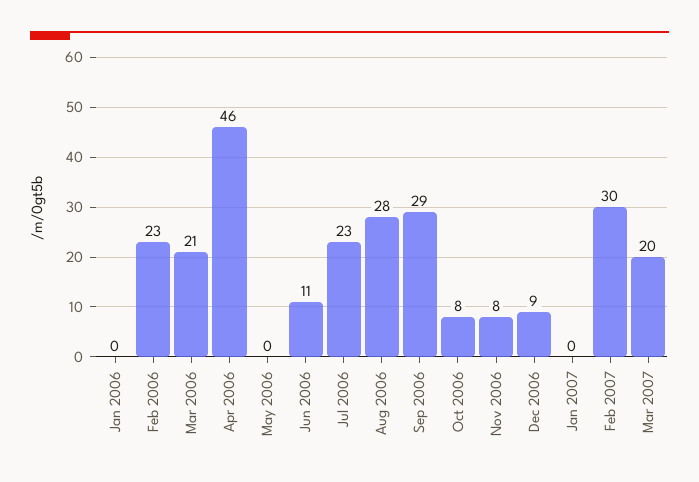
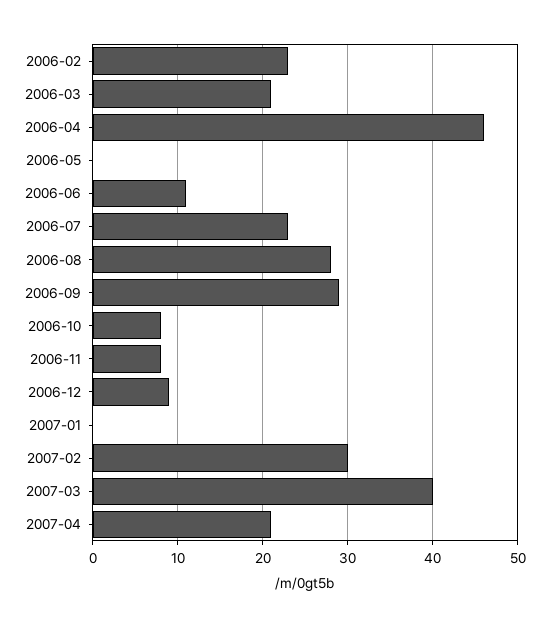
Jan 2006: 0 -> none
Mar 2007: 20 -> 40
2007-04: none -> 21

